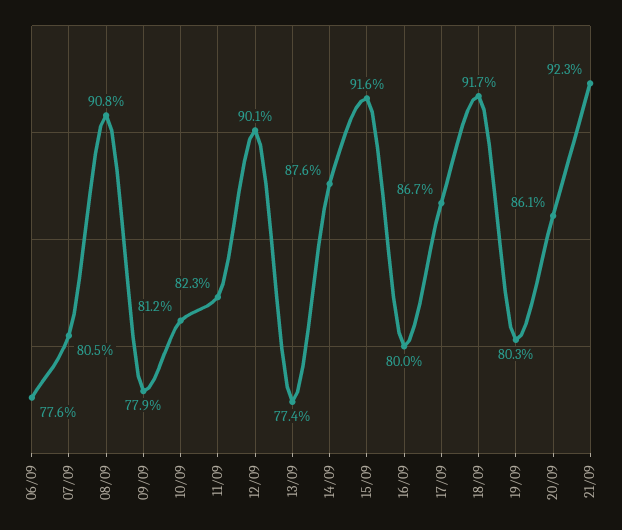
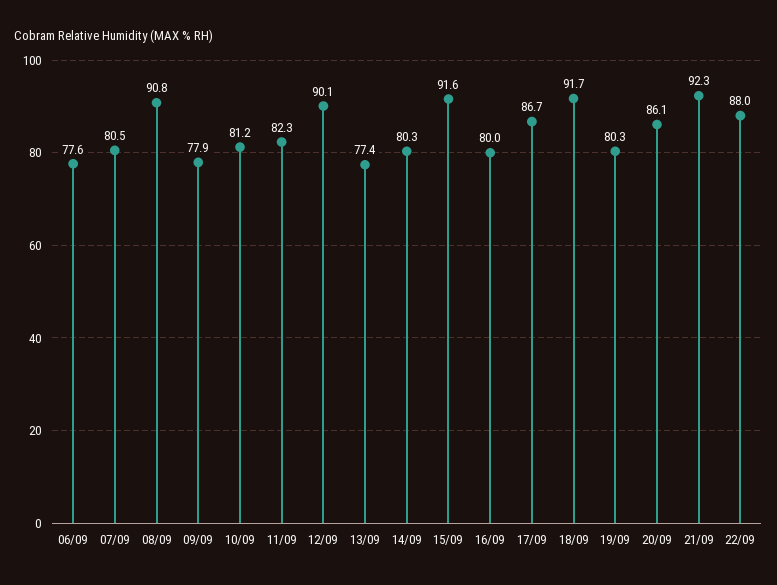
14/09: 87.6 -> 80.3
22/09: none -> 88

